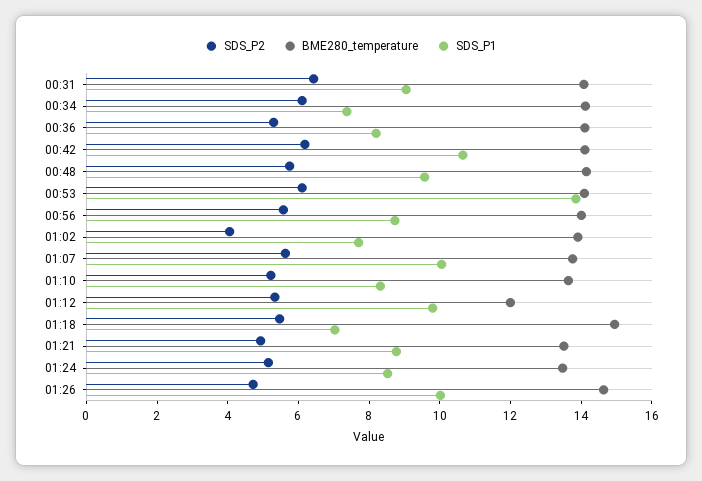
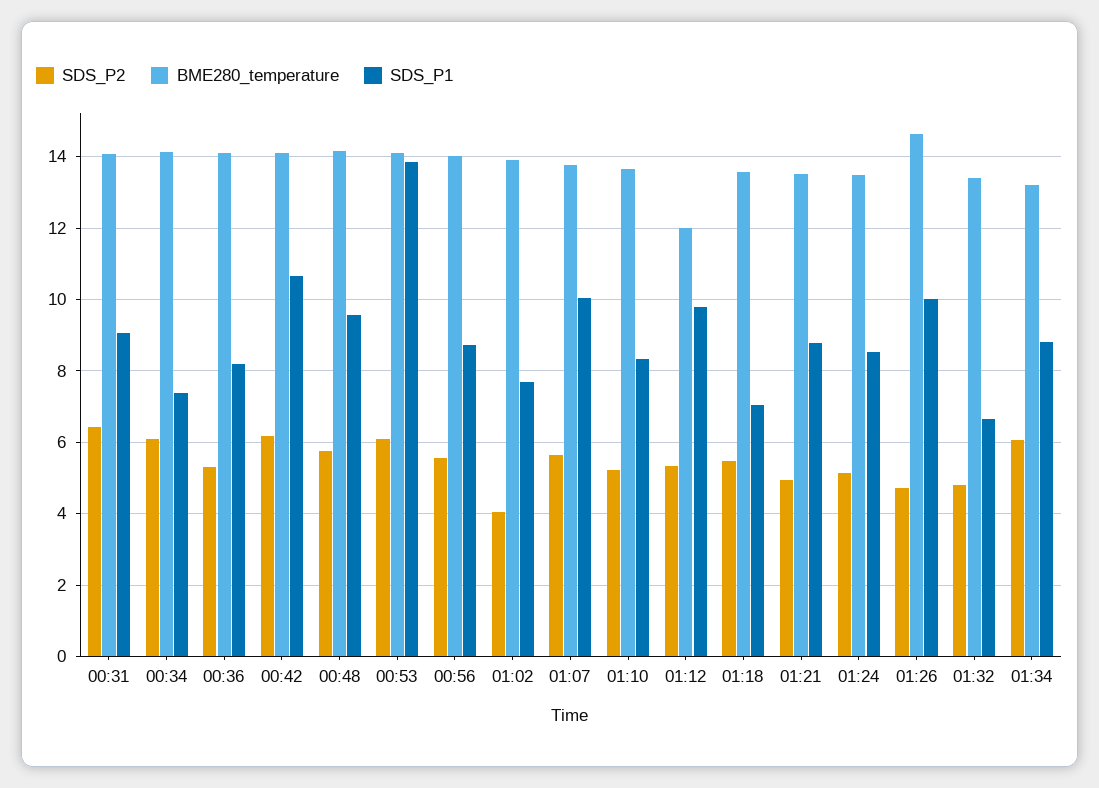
BME280_temperature, 01:18: 15 -> 13.6
SDS_P2, 01:32: none -> 4.8
BME280_temperature, 01:32: none -> 13.4
SDS_P1, 01:32: none -> 6.6
SDS_P2, 01:34: none -> 6
BME280_temperature, 01:34: none -> 13.2
SDS_P1, 01:34: none -> 8.8

